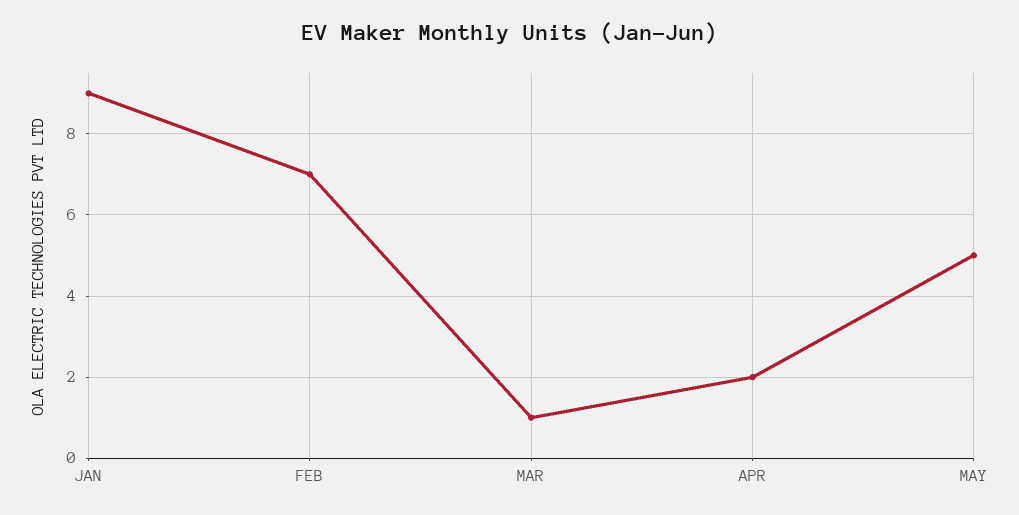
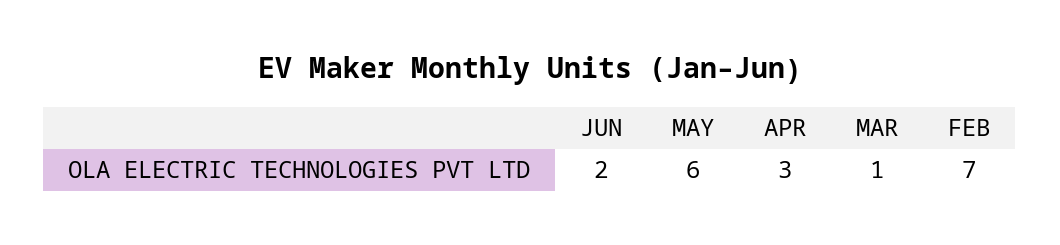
JAN: 9 -> none
APR: 2 -> 3
MAY: 5 -> 6
JUN: none -> 2

